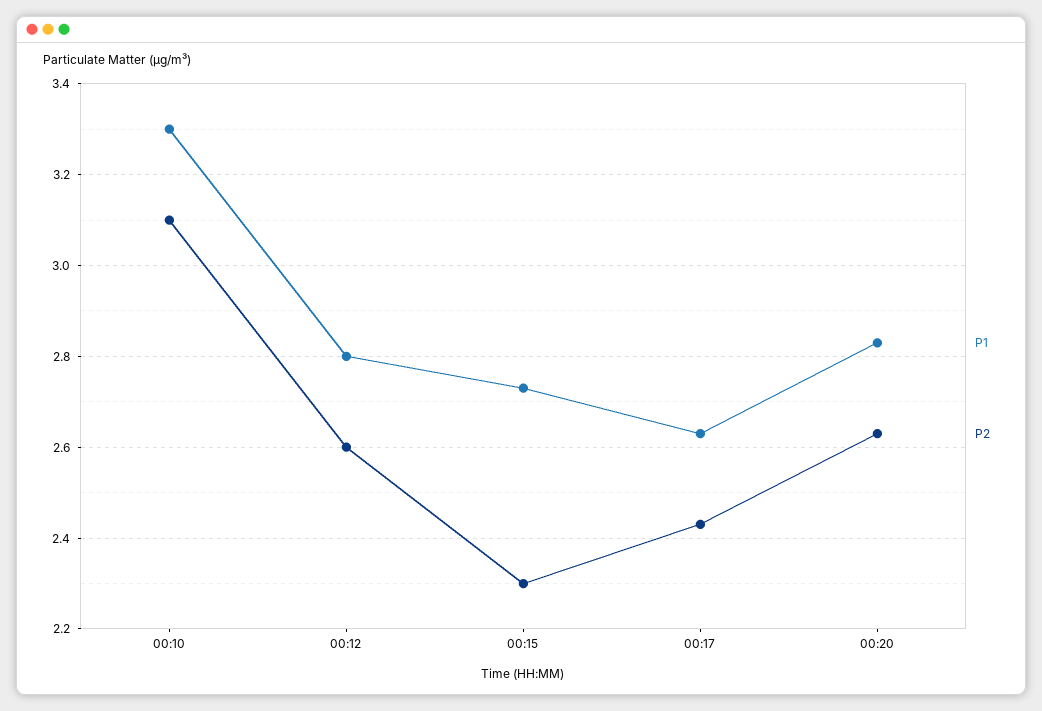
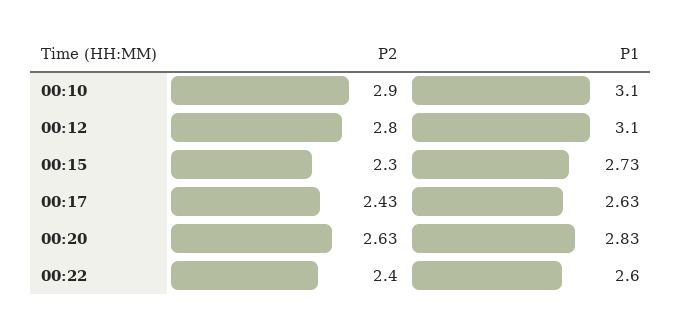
P1, 00:10: 3.3 -> 3.1
P2, 00:10: 3.1 -> 2.9
P1, 00:12: 2.8 -> 3.1
P2, 00:12: 2.6 -> 2.8
P2, 00:22: none -> 2.4
P1, 00:22: none -> 2.6

